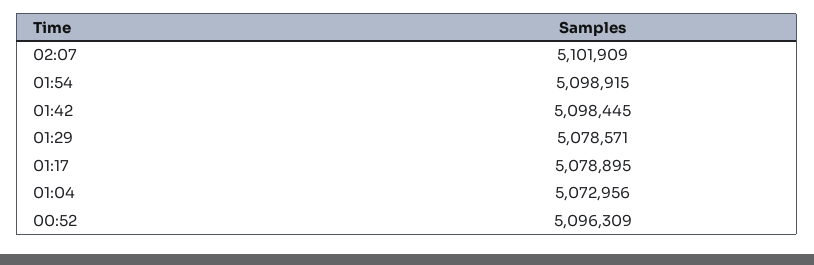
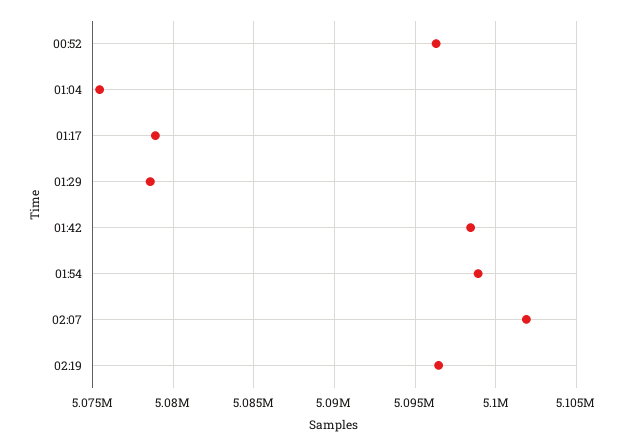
01:04: 5072956 -> 5075500
02:19: none -> 5096500

